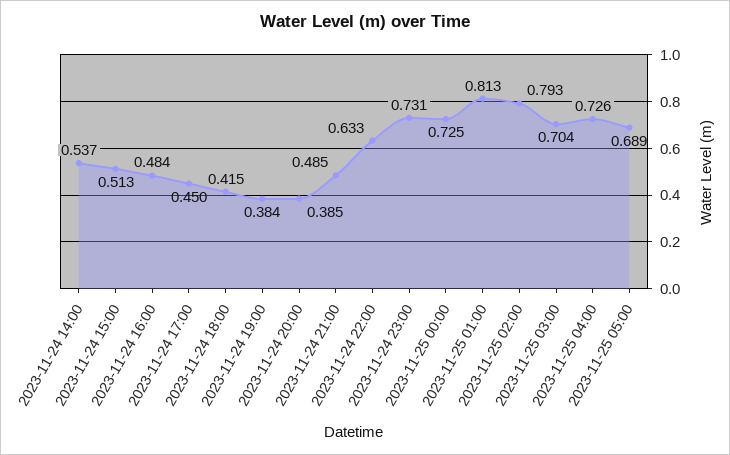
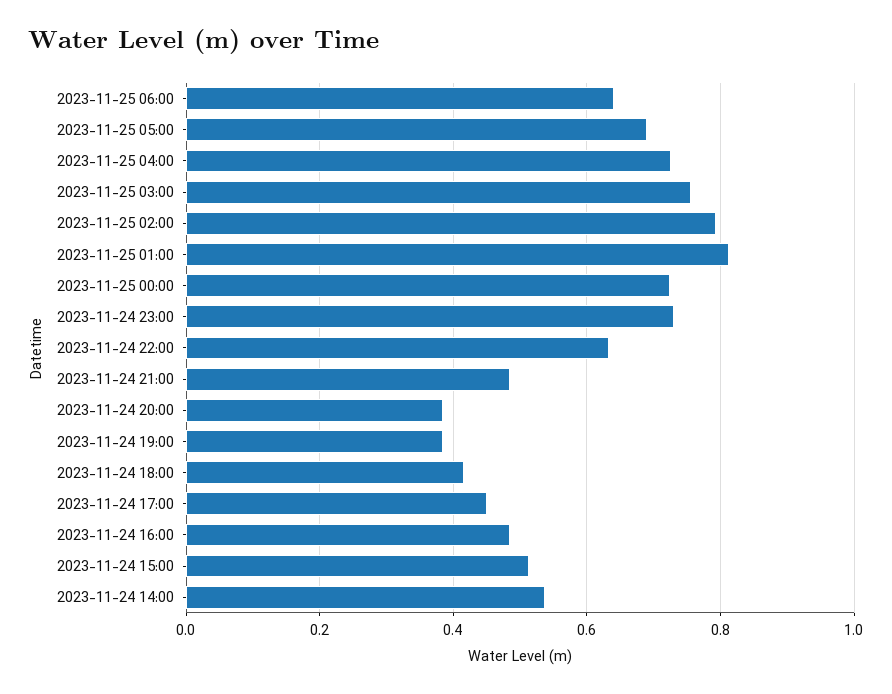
2023-11-25 03:00: 0.704 -> 0.76
2023-11-25 06:00: none -> 0.64

